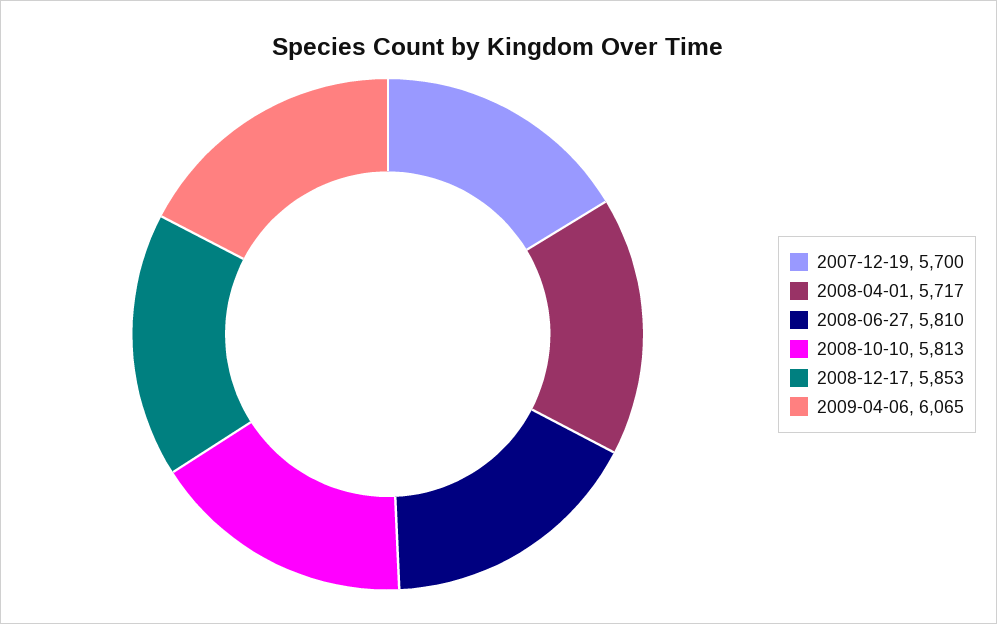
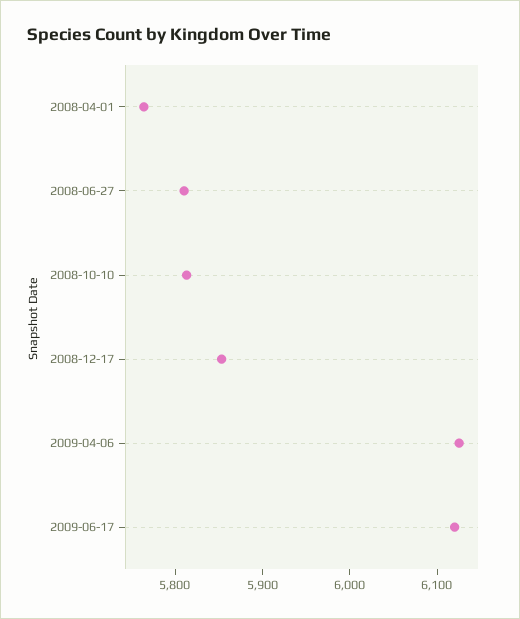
2007-12-19: 5700 -> none
2008-04-01: 5717 -> 5760
2009-04-06: 6065 -> 6120
2009-06-17: none -> 6120

